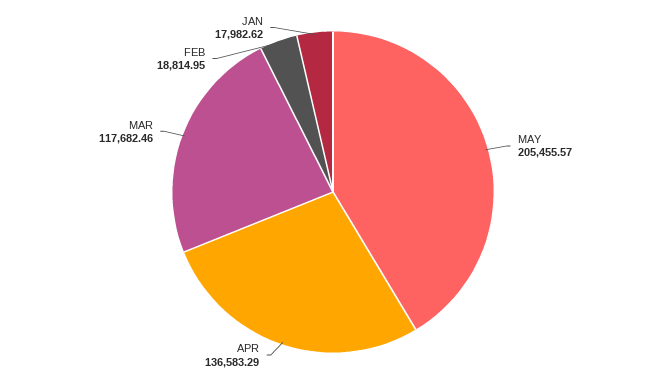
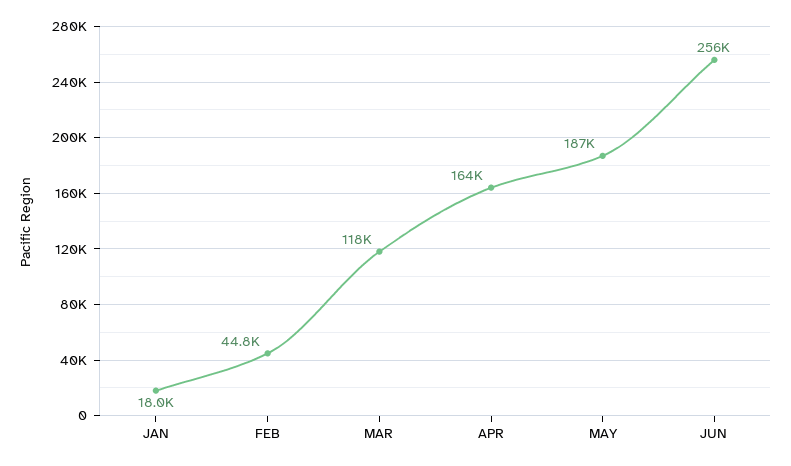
MAY: 205455.57 -> 187000
APR: 136583.29 -> 164000
FEB: 18814.95 -> 44800
JUN: none -> 256000

